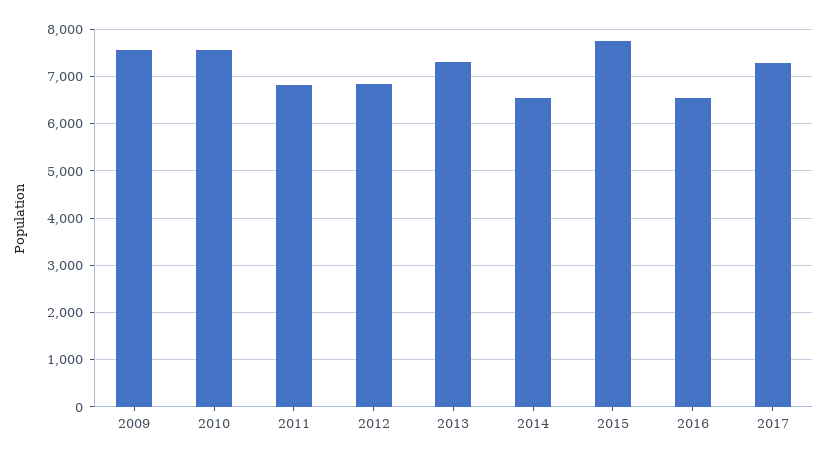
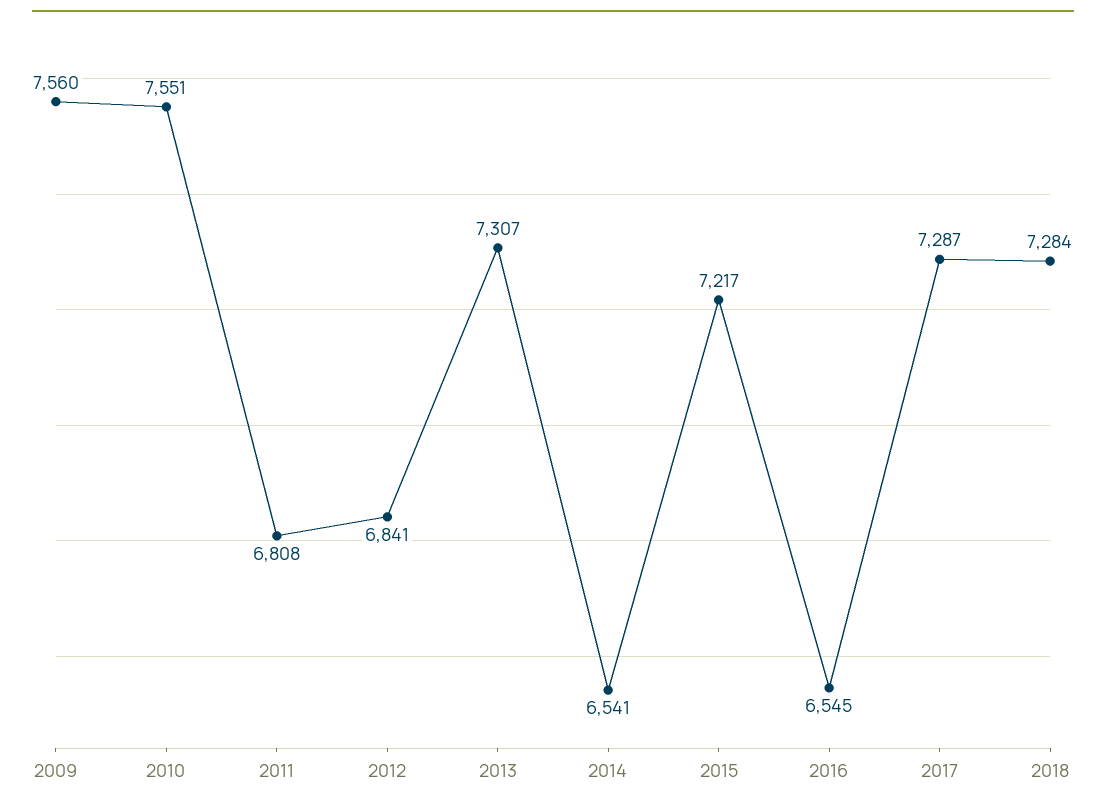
2015: 7800 -> 7217
2018: none -> 7284

